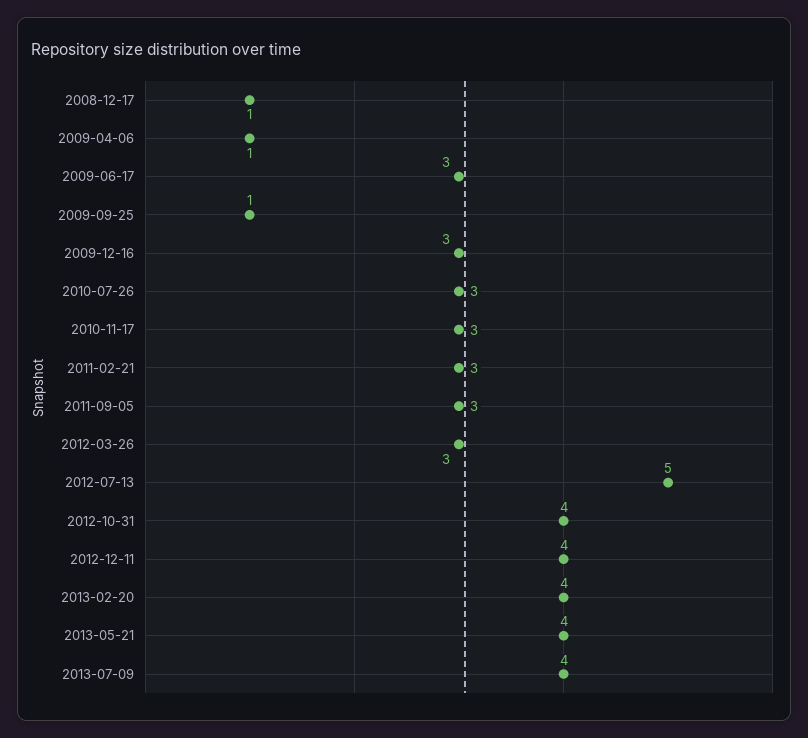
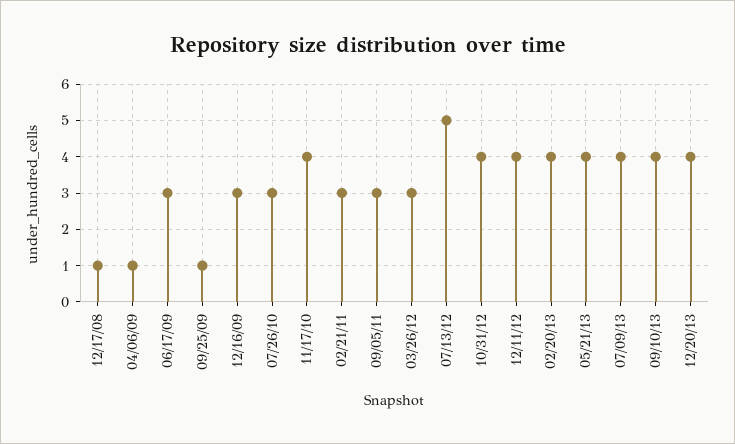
2010-11-17: 3 -> 4
09/10/13: none -> 4
12/20/13: none -> 4

